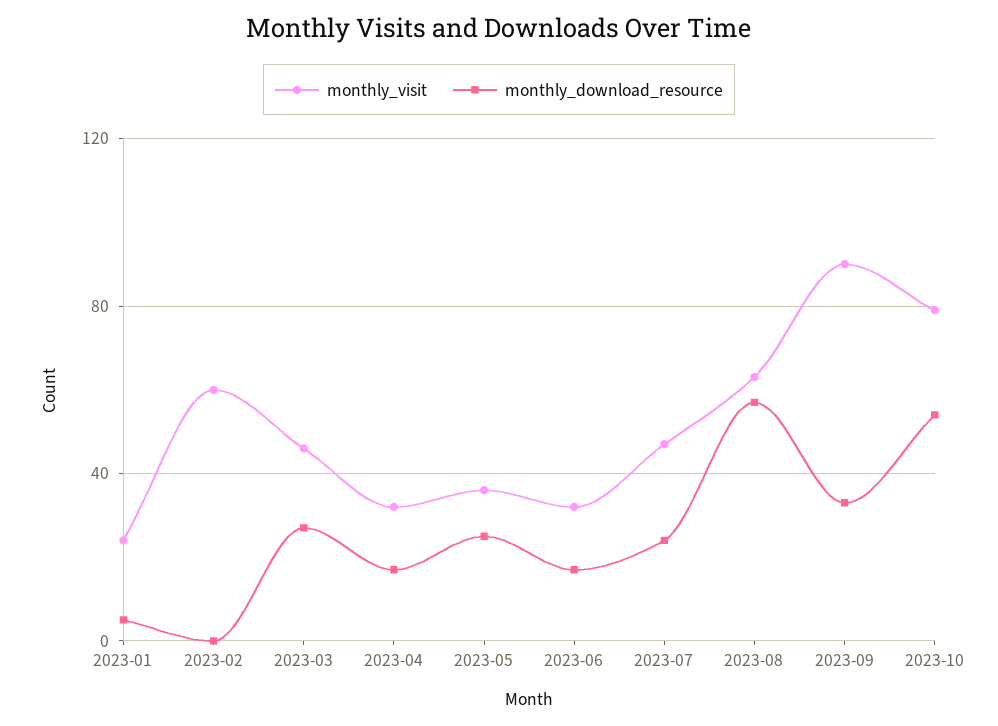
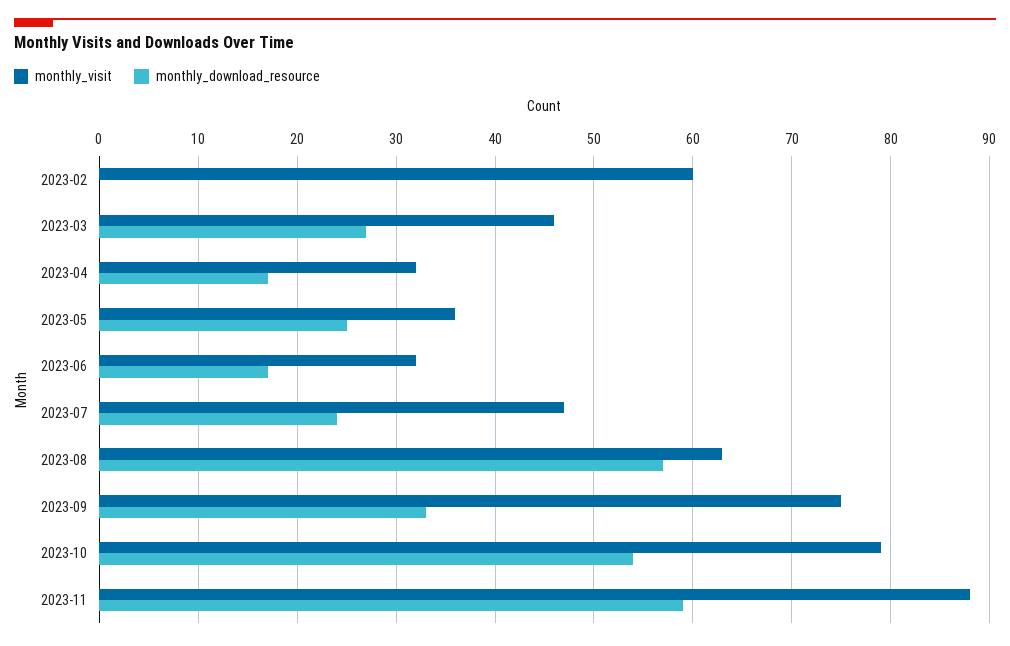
monthly_visit, 2023-01: 25 -> none
monthly_download_resource, 2023-01: 5 -> none
monthly_visit, 2023-09: 90 -> 75
monthly_visit, 2023-11: none -> 88
monthly_download_resource, 2023-11: none -> 59

